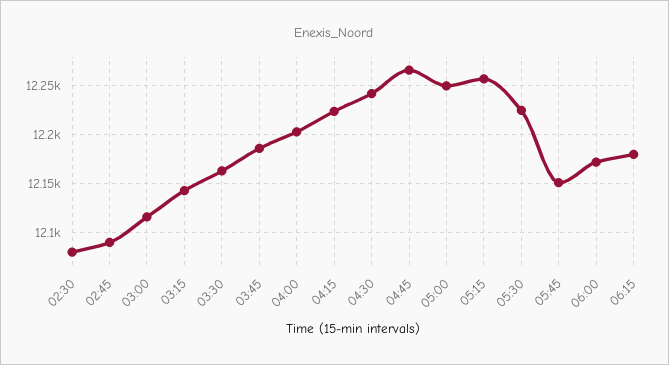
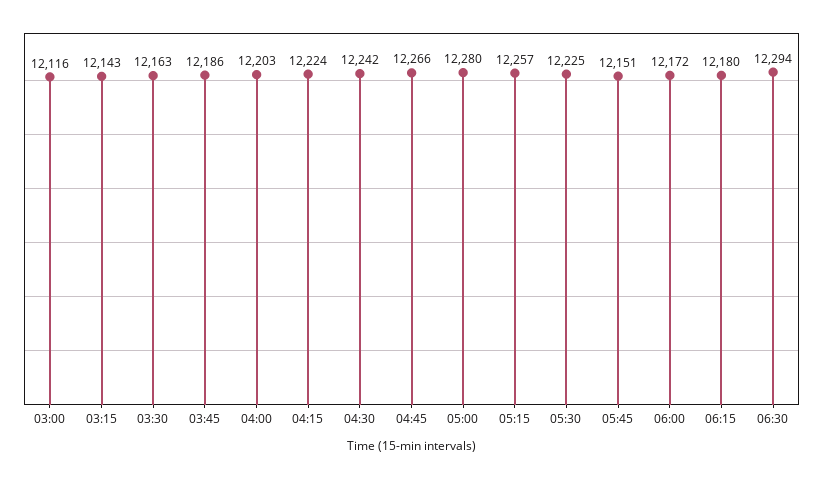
02:30: 12080 -> none
02:45: 12090 -> none
05:00: 12250 -> 12280
06:30: none -> 12294

